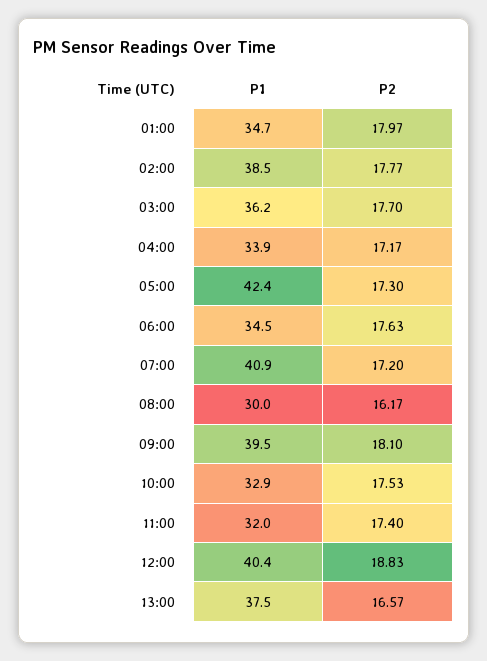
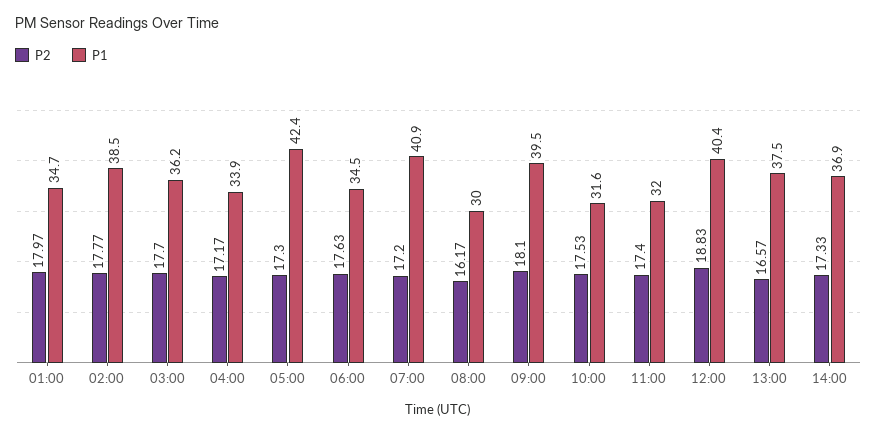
P1, 10:00: 32.9 -> 31.6
P2, 14:00: none -> 17.33
P1, 14:00: none -> 36.9

